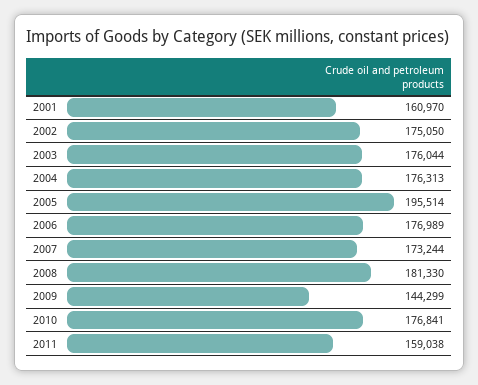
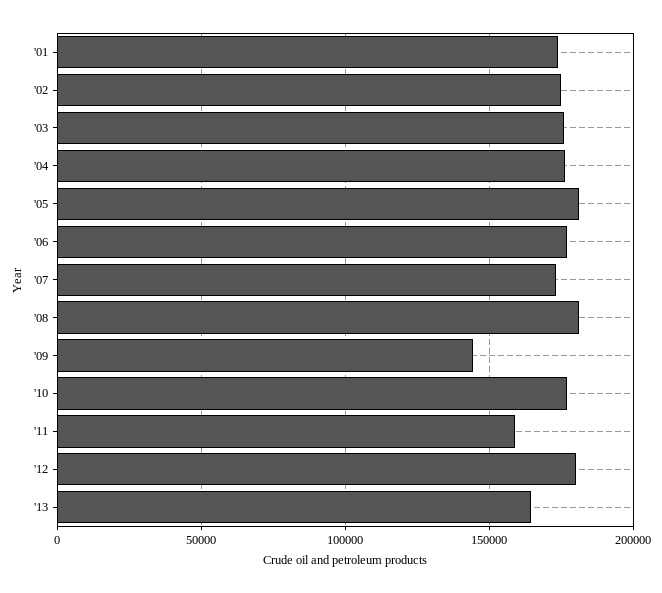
2001: 160970 -> 175000
2005: 195514 -> 180000
'12: none -> 180000
'13: none -> 165000

